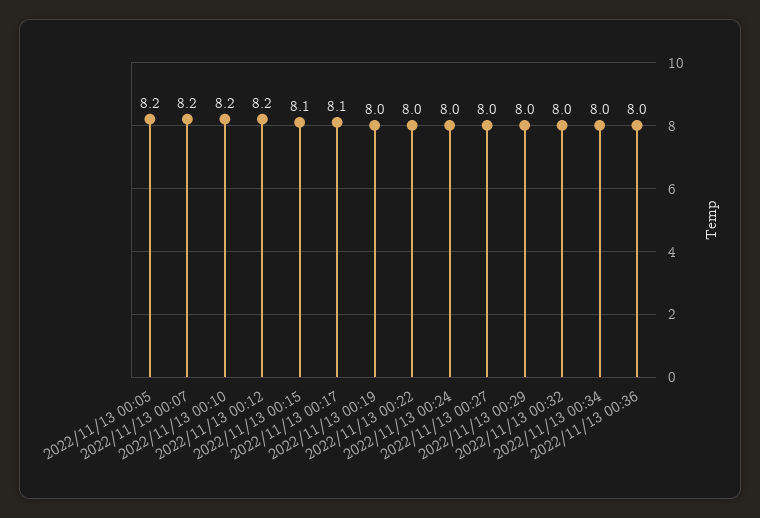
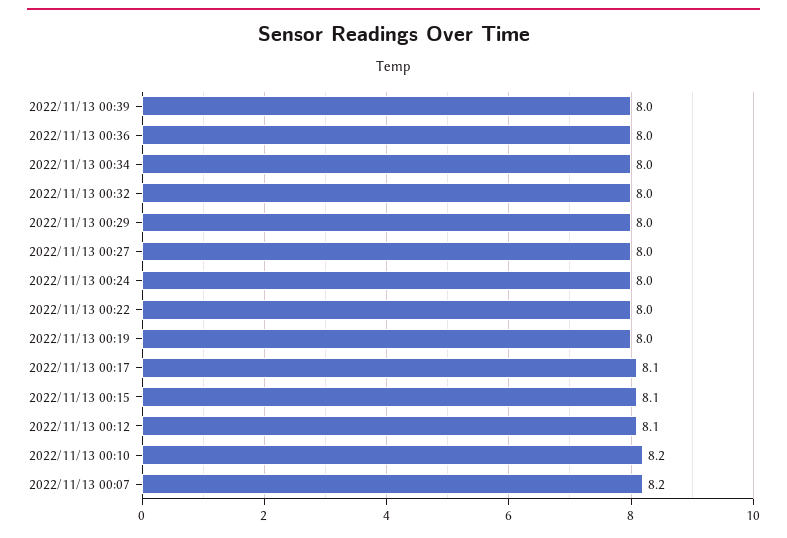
2022/11/13 00:05: 8.2 -> none
2022/11/13 00:12: 8.2 -> 8.1
2022/11/13 00:39: none -> 8

